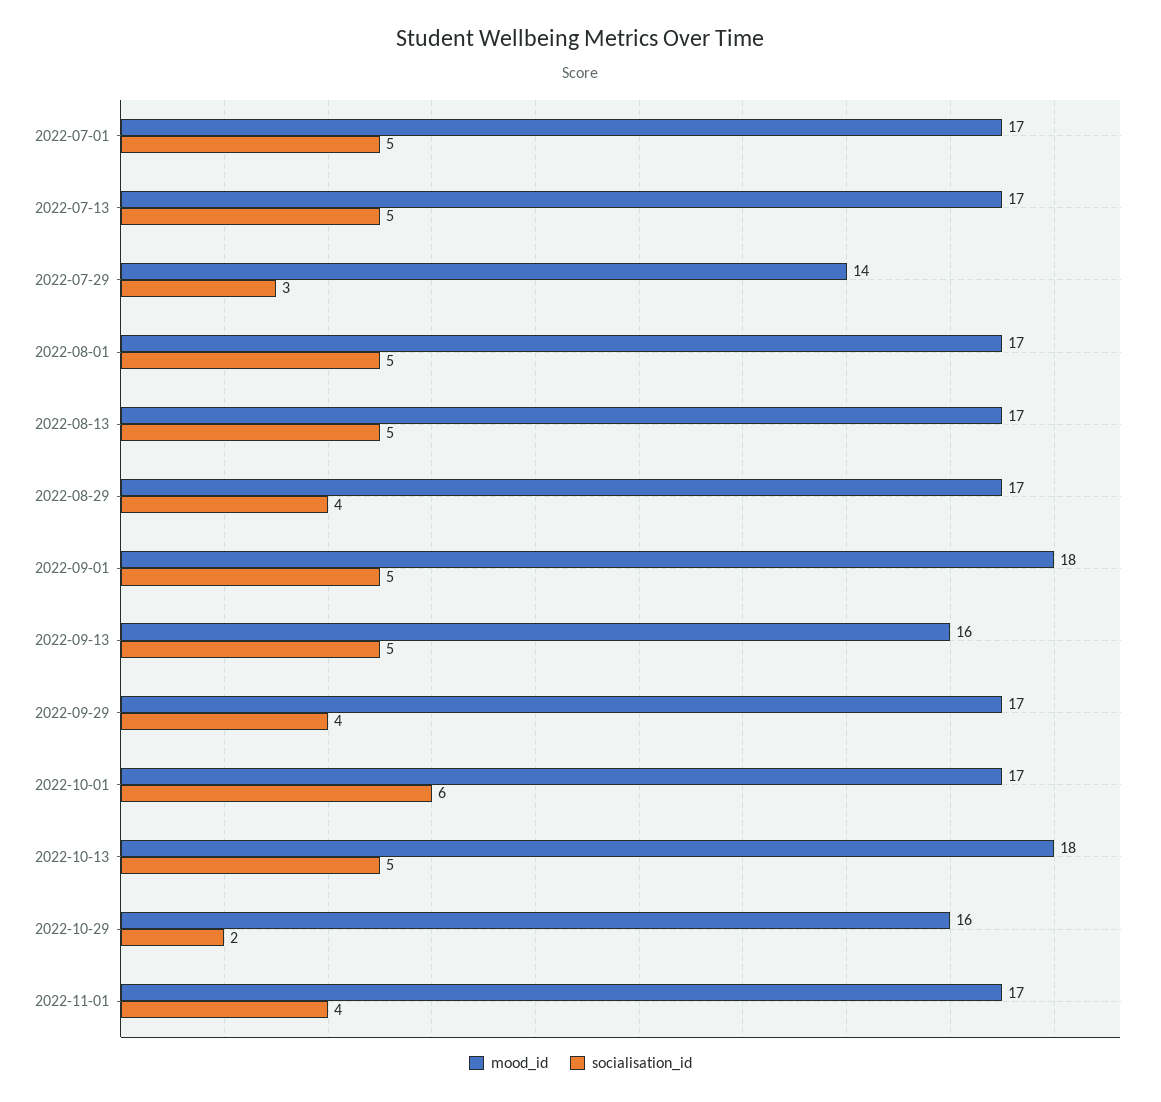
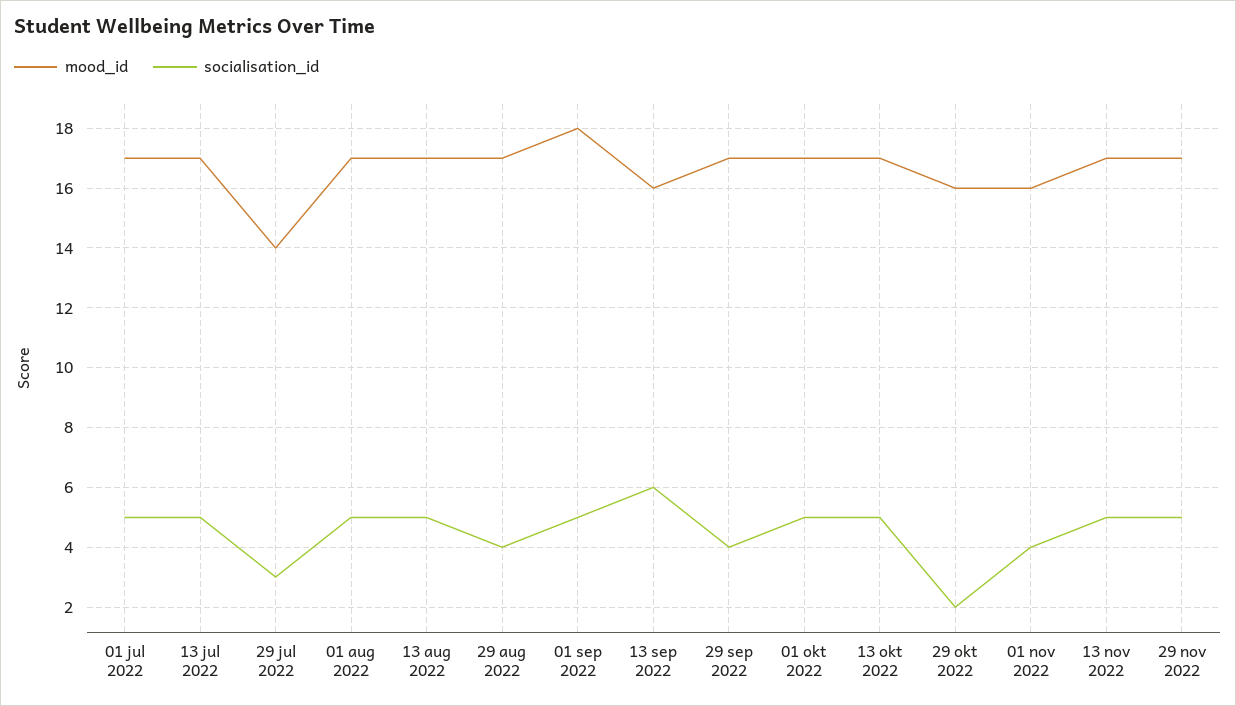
socialisation_id, 2022-09-13: 5 -> 6
socialisation_id, 2022-10-01: 6 -> 5
mood_id, 2022-10-13: 18 -> 17
mood_id, 2022-11-01: 17 -> 16
mood_id, 13 nov 2022: none -> 17
socialisation_id, 13 nov 2022: none -> 5
mood_id, 29 nov 2022: none -> 17
socialisation_id, 29 nov 2022: none -> 5

